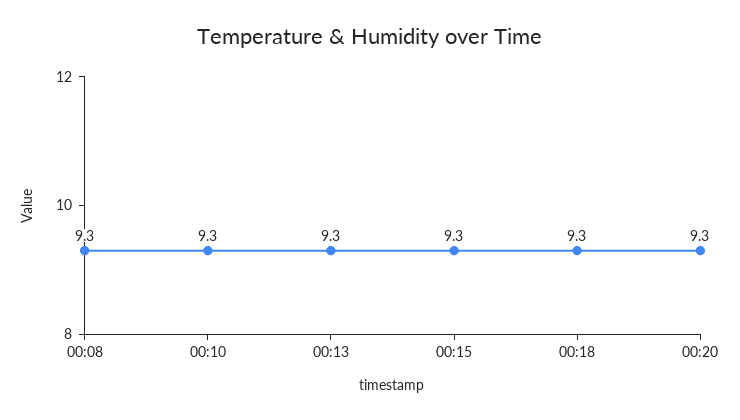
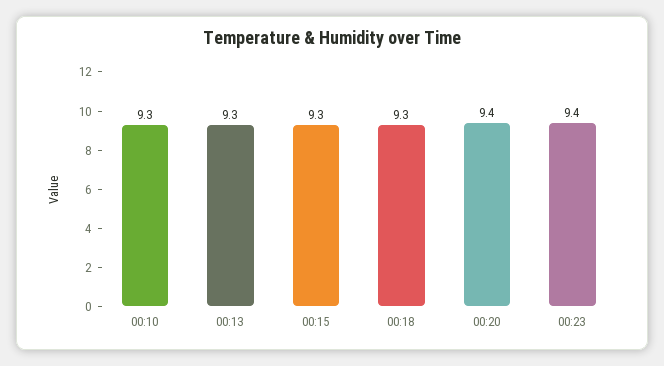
00:08: 9.3 -> none
00:20: 9.3 -> 9.4
00:23: none -> 9.4

